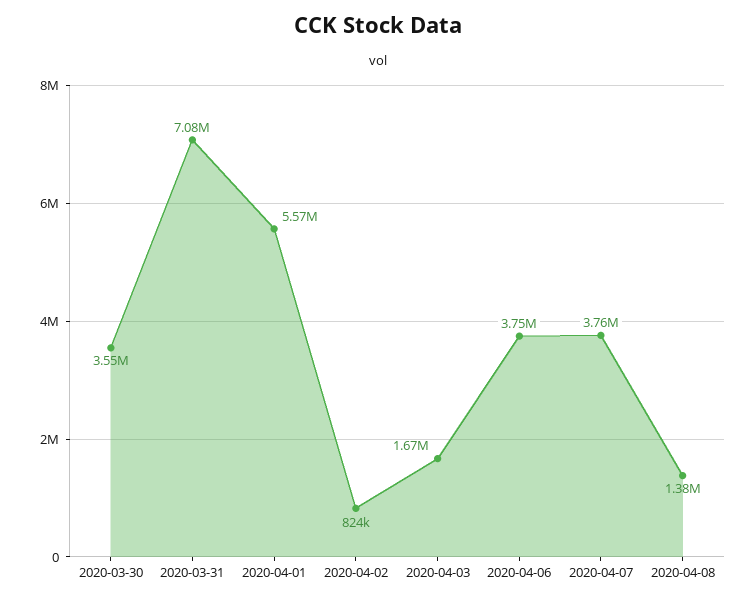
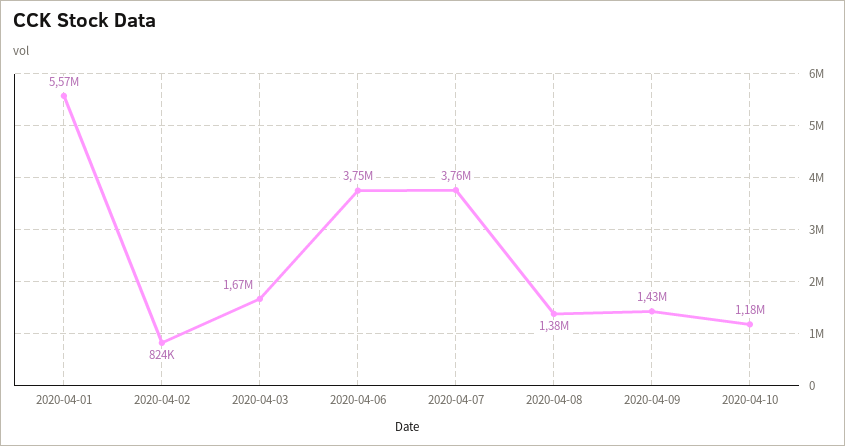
2020-03-30: 3550000 -> none
2020-03-31: 7080000 -> none
2020-04-09: none -> 1430000
2020-04-10: none -> 1180000

